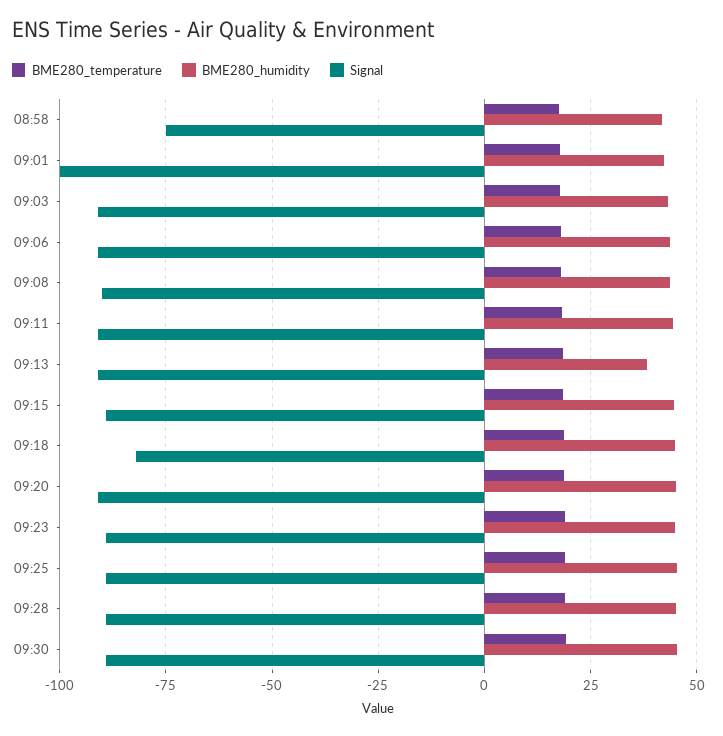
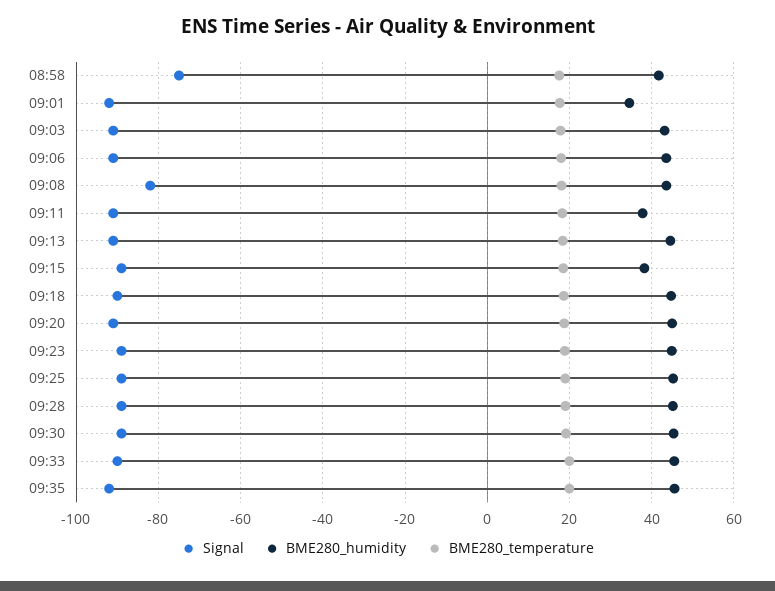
BME280_humidity, 09:01: 42.5 -> 34
Signal, 09:01: -100 -> -92
Signal, 09:08: -90 -> -82
BME280_humidity, 09:11: 45 -> 38
BME280_humidity, 09:13: 37.5 -> 44
BME280_humidity, 09:15: 45 -> 38
Signal, 09:18: -82.5 -> -90
Signal, 09:33: none -> -90
BME280_humidity, 09:33: none -> 46
BME280_temperature, 09:33: none -> 20
Signal, 09:35: none -> -92
BME280_humidity, 09:35: none -> 46
BME280_temperature, 09:35: none -> 20

